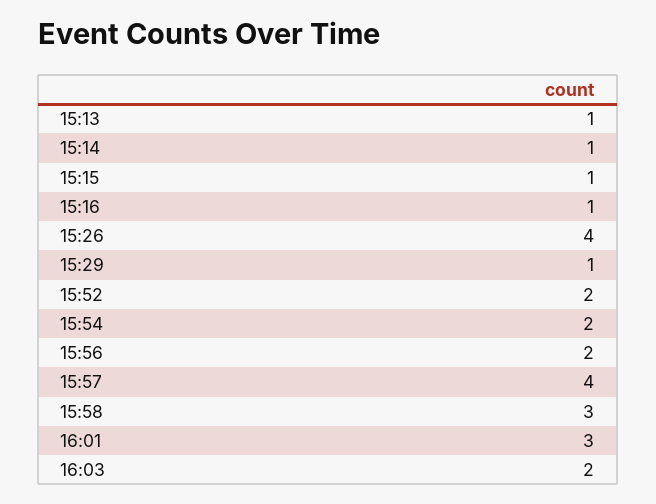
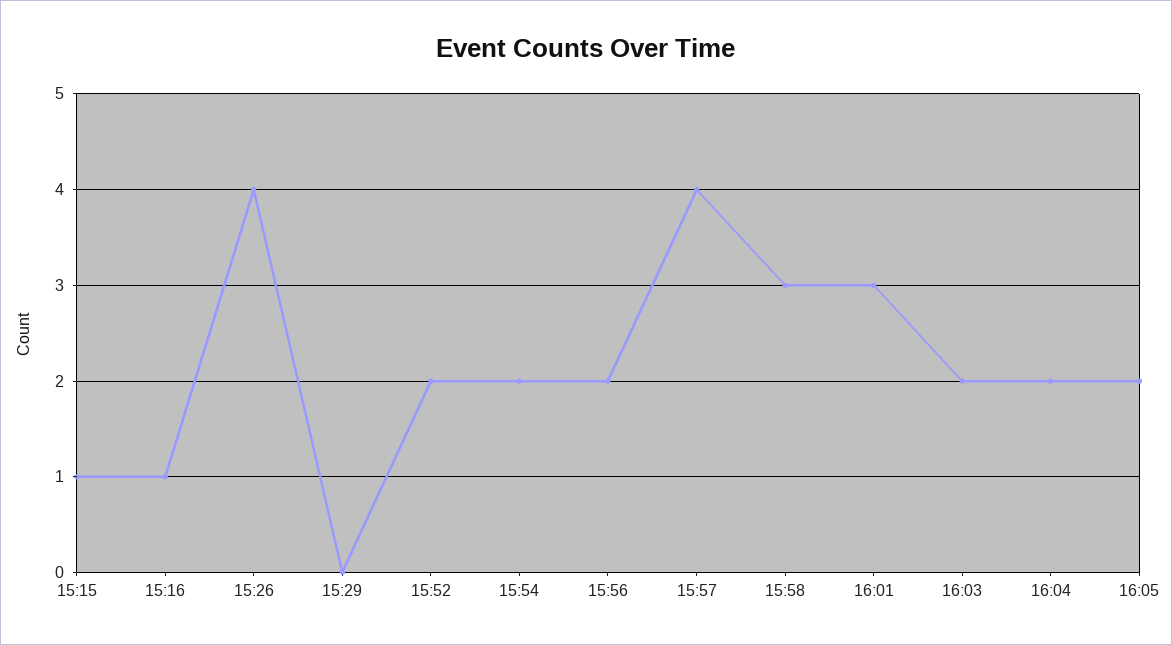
15:13: 1 -> none
15:14: 1 -> none
15:29: 1 -> 0
16:04: none -> 2
16:05: none -> 2

